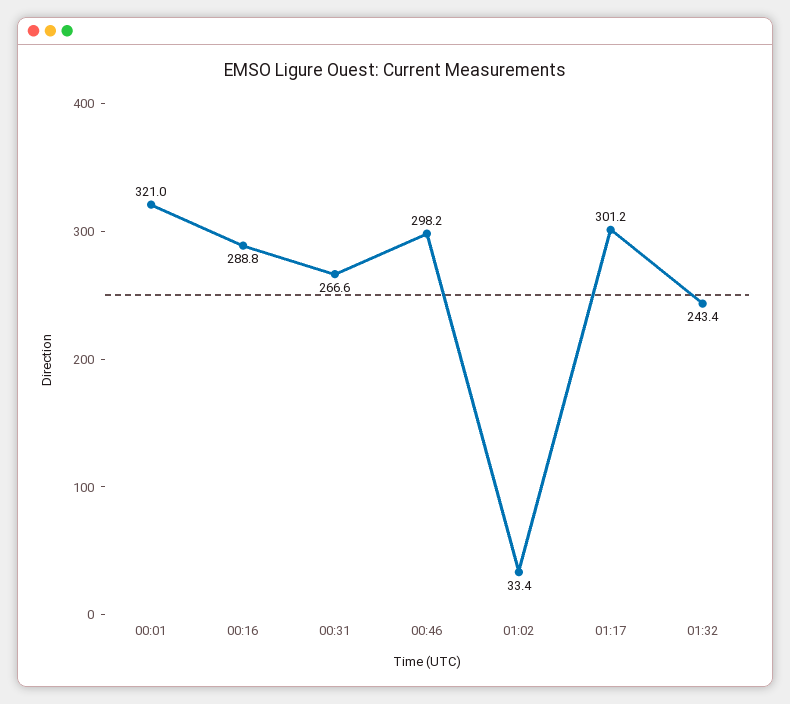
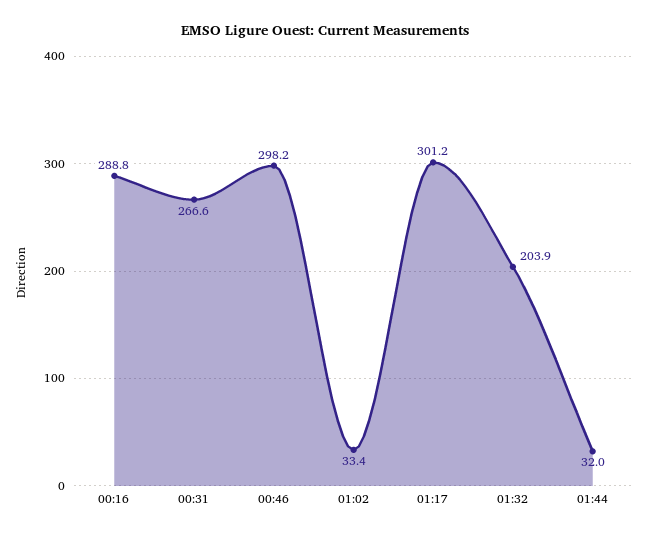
00:01: 321 -> none
01:32: 243.4 -> 203.9
01:44: none -> 32

